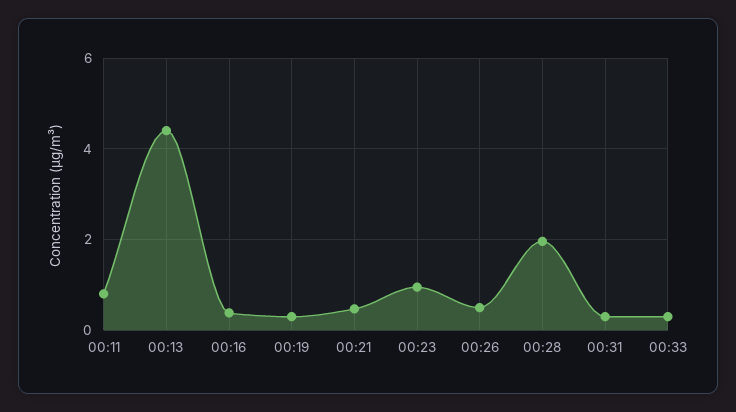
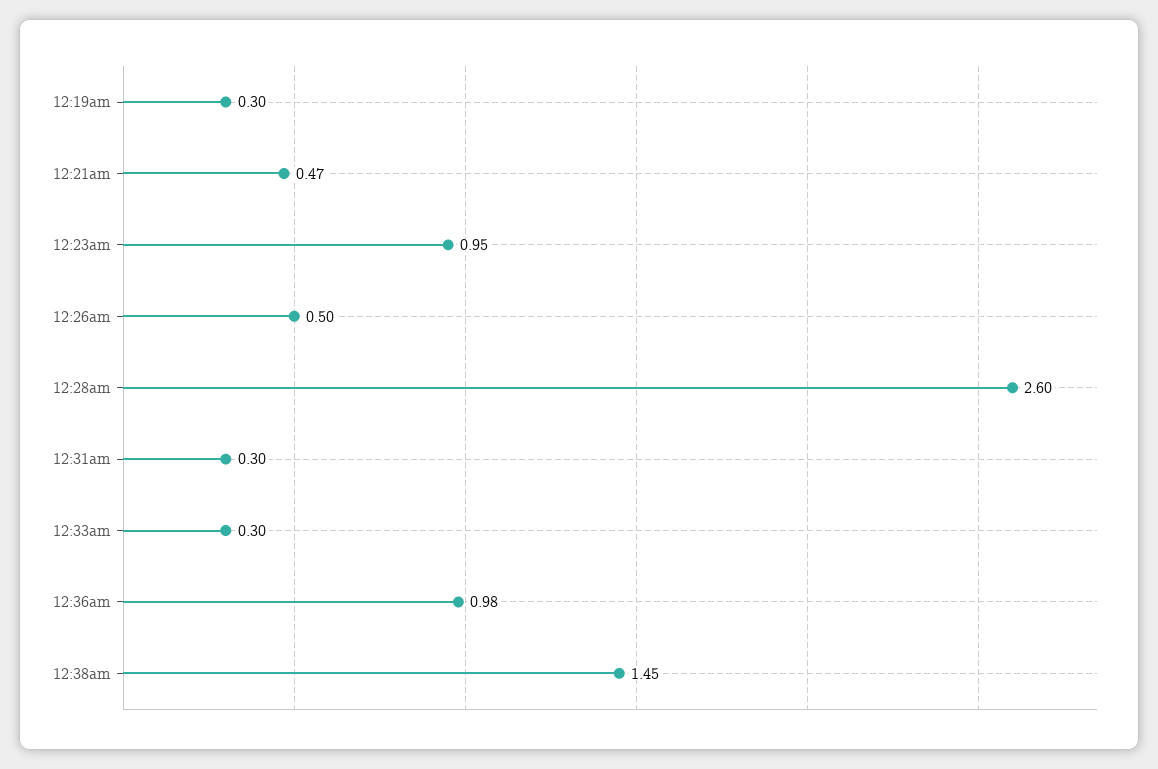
00:11: 0.8 -> none
00:13: 4.4 -> none
00:16: 0.4 -> none
00:28: 2 -> 2.6
12:36am: none -> 0.98
12:38am: none -> 1.45

